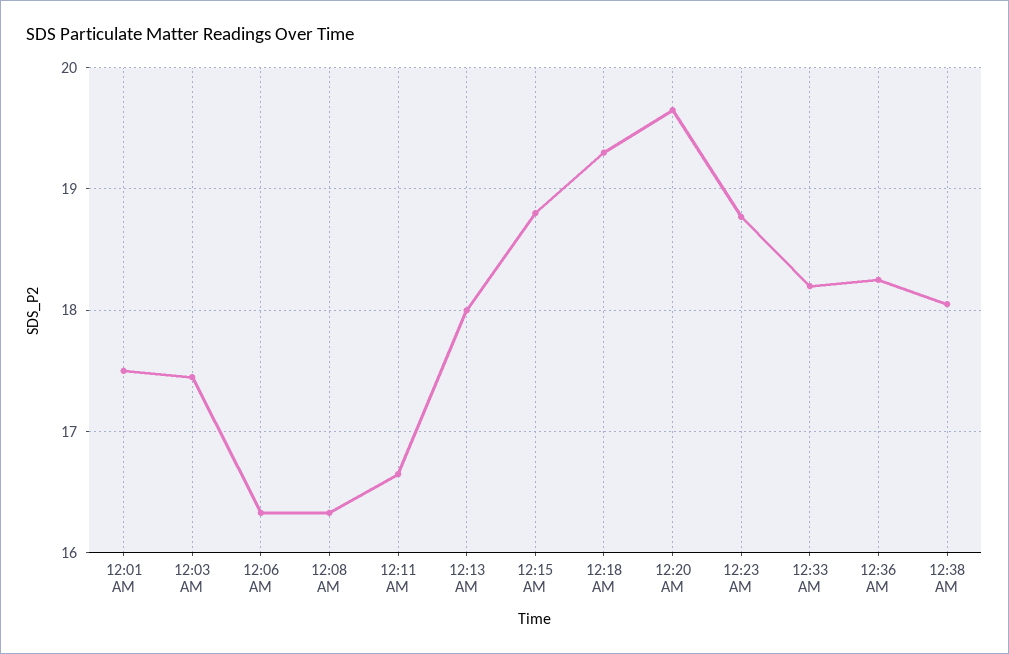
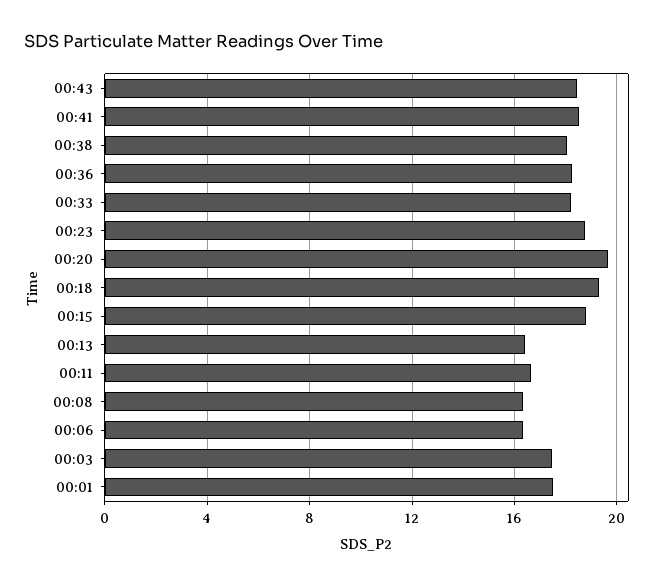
12:13 AM: 18 -> 16.5
00:43: none -> 18.5
00:41: none -> 18.5

